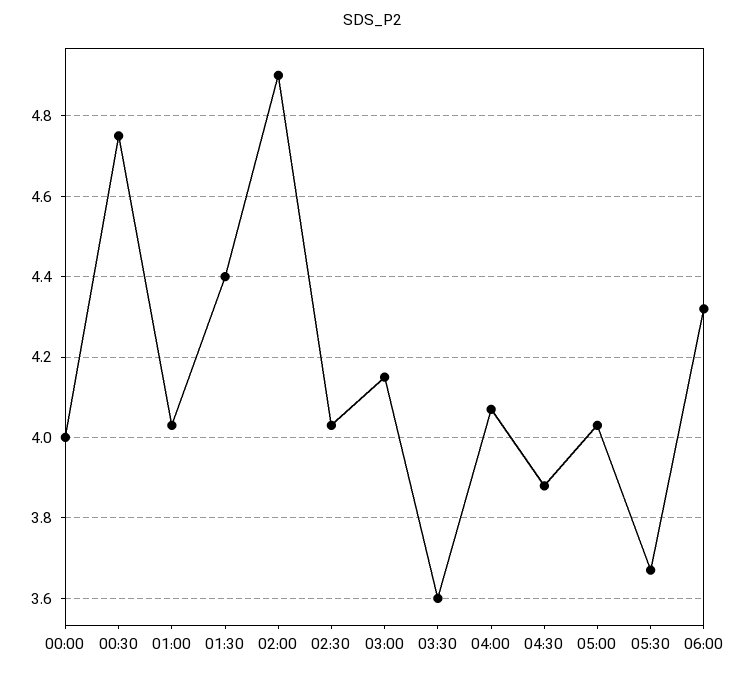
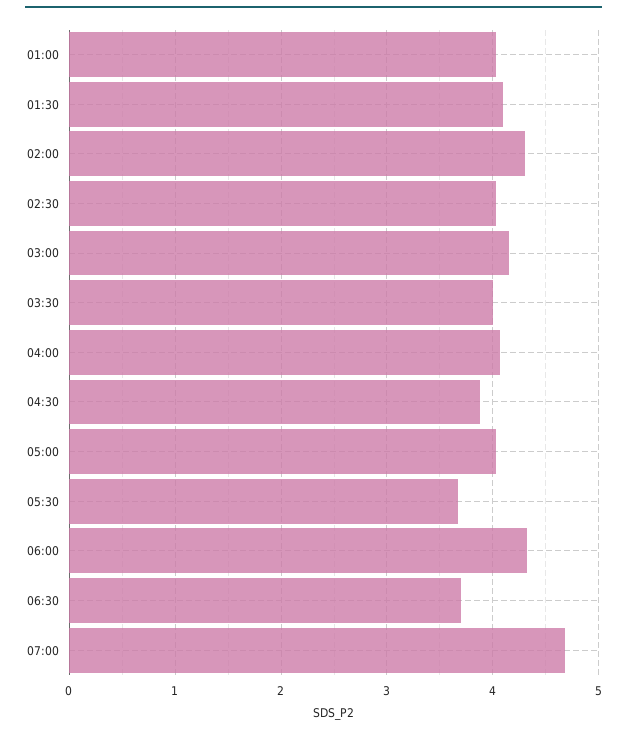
00:00: 4 -> none
00:30: 4.75 -> none
01:30: 4.4 -> 4.1
02:00: 4.9 -> 4.3
03:30: 3.6 -> 4
06:30: none -> 3.7
07:00: none -> 4.7

